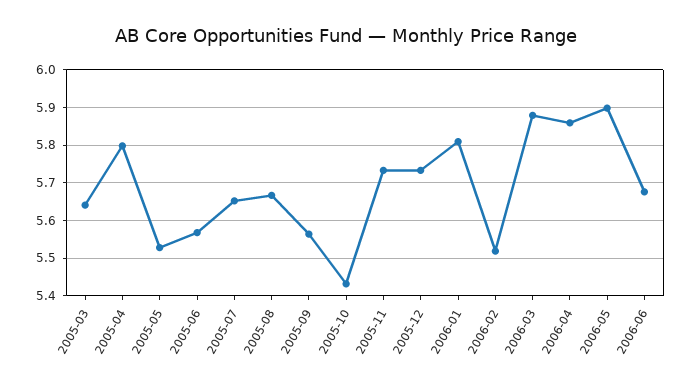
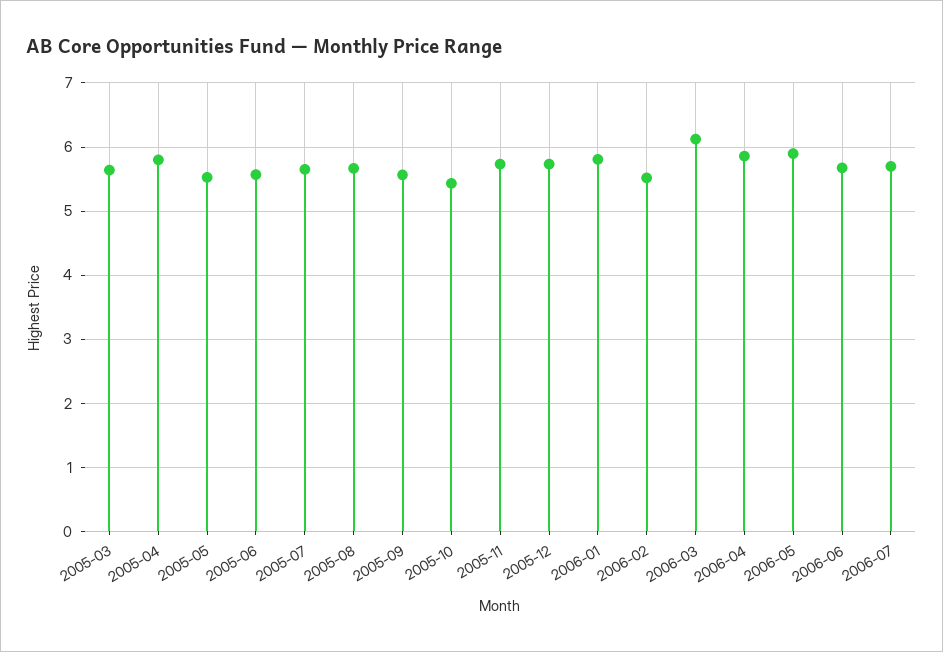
2006-03: 5.88 -> 6.1
2006-07: none -> 5.7

